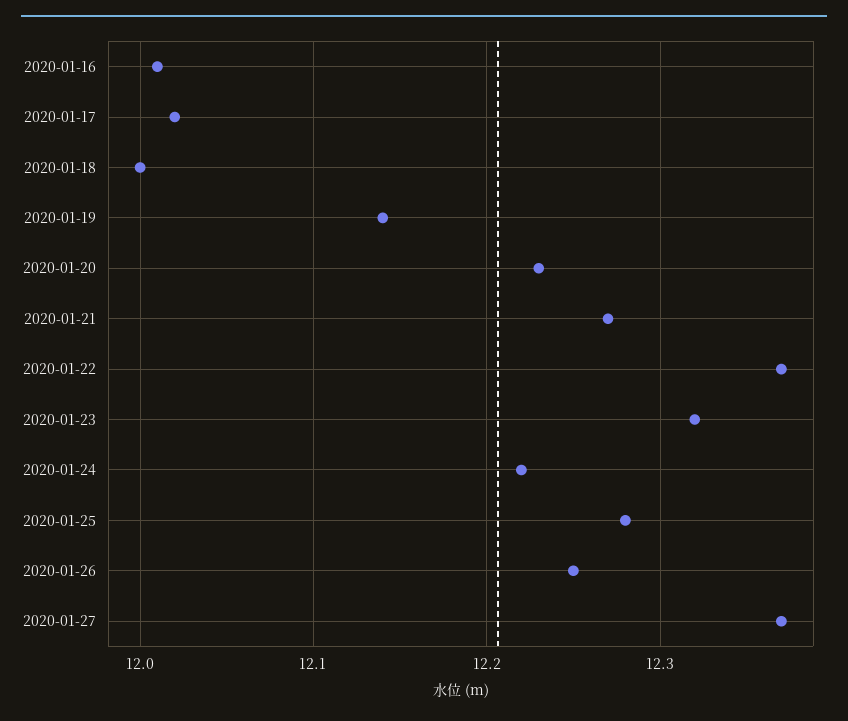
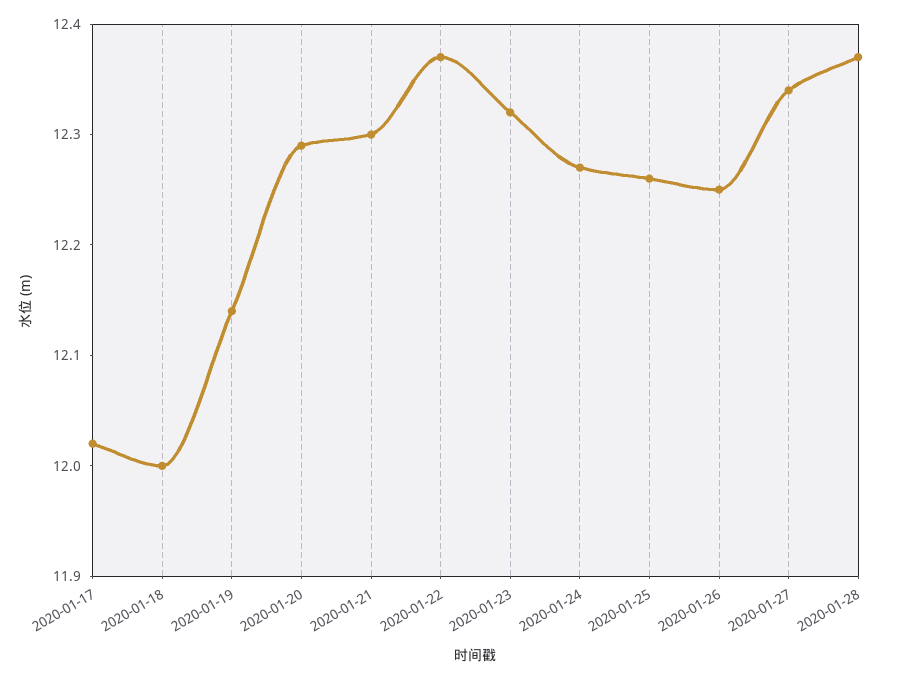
2020-01-16: 12.01 -> none
2020-01-20: 12.23 -> 12.29
2020-01-21: 12.27 -> 12.3
2020-01-24: 12.22 -> 12.27
2020-01-25: 12.28 -> 12.26
2020-01-27: 12.37 -> 12.34
2020-01-28: none -> 12.37

